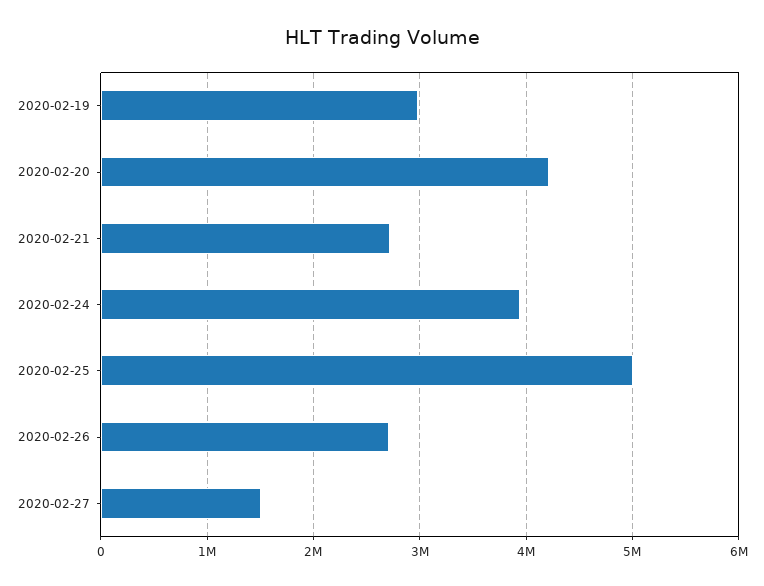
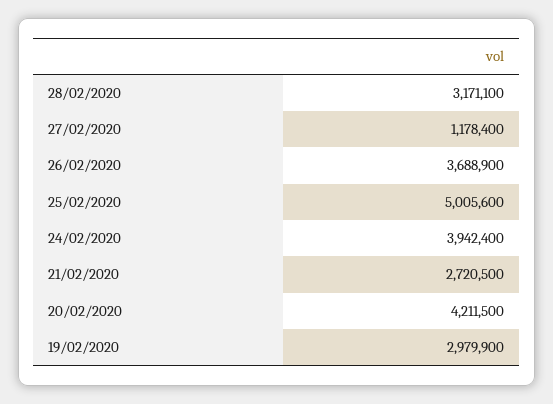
2020-02-26: 2700000 -> 3688900
2020-02-27: 1500000 -> 1178400
28/02/2020: none -> 3171100

